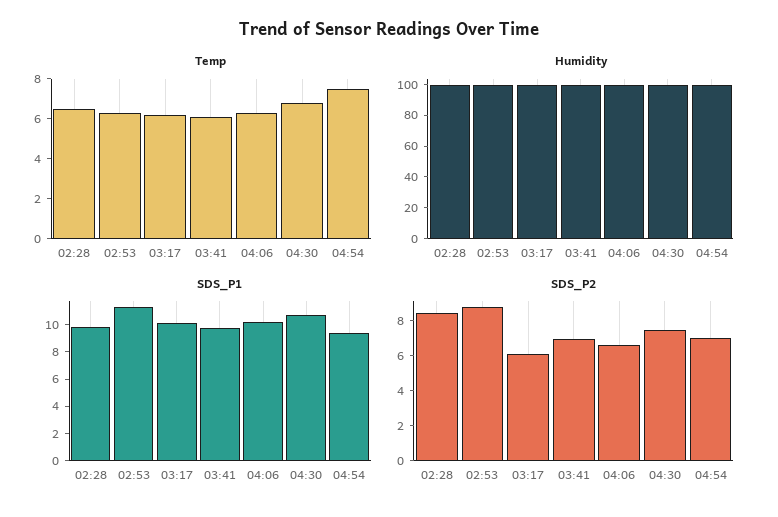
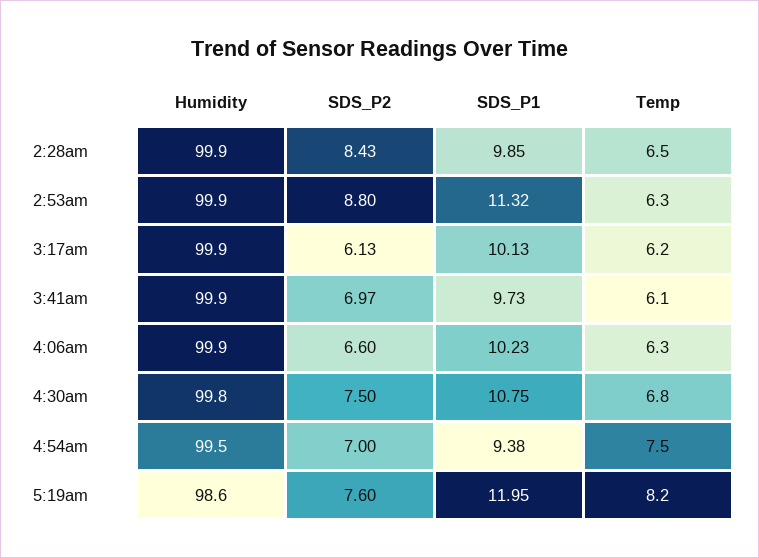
Humidity, 5:19am: none -> 98.6
SDS_P2, 5:19am: none -> 7.6
SDS_P1, 5:19am: none -> 11.95
Temp, 5:19am: none -> 8.2

